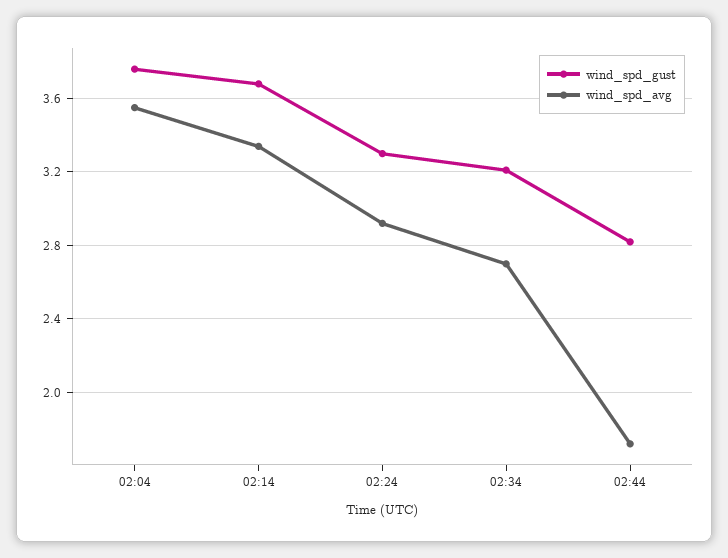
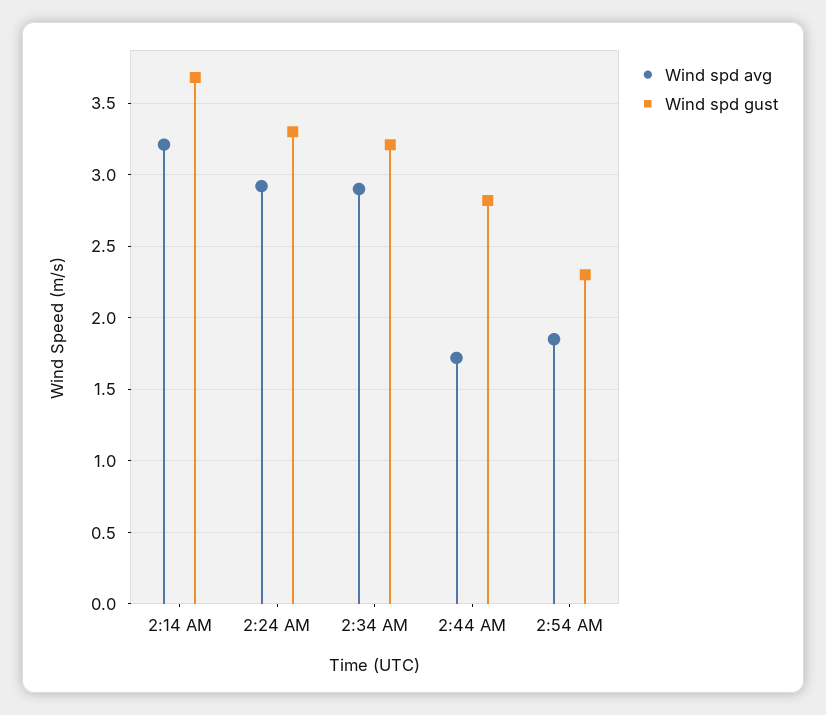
wind_spd_gust, 02:04: 3.75 -> none
wind_spd_avg, 02:04: 3.55 -> none
wind_spd_avg, 02:14: 3.35 -> 3.2
wind_spd_avg, 02:34: 2.7 -> 2.9
wind_spd_avg, 2:54 AM: none -> 1.85
wind_spd_gust, 2:54 AM: none -> 2.3

